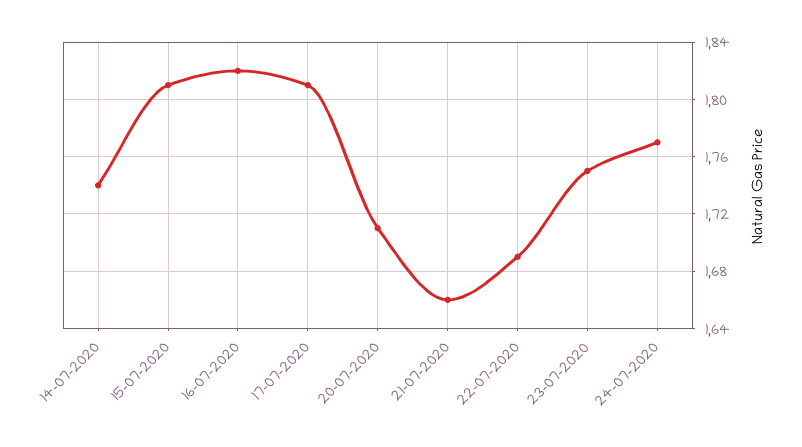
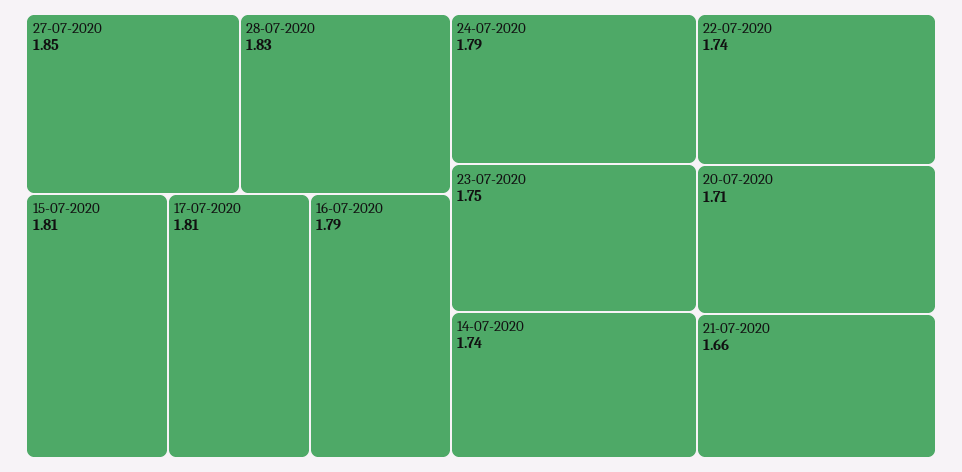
16-07-2020: 1.82 -> 1.79
22-07-2020: 1.69 -> 1.74
24-07-2020: 1.77 -> 1.79
27-07-2020: none -> 1.85
28-07-2020: none -> 1.83

